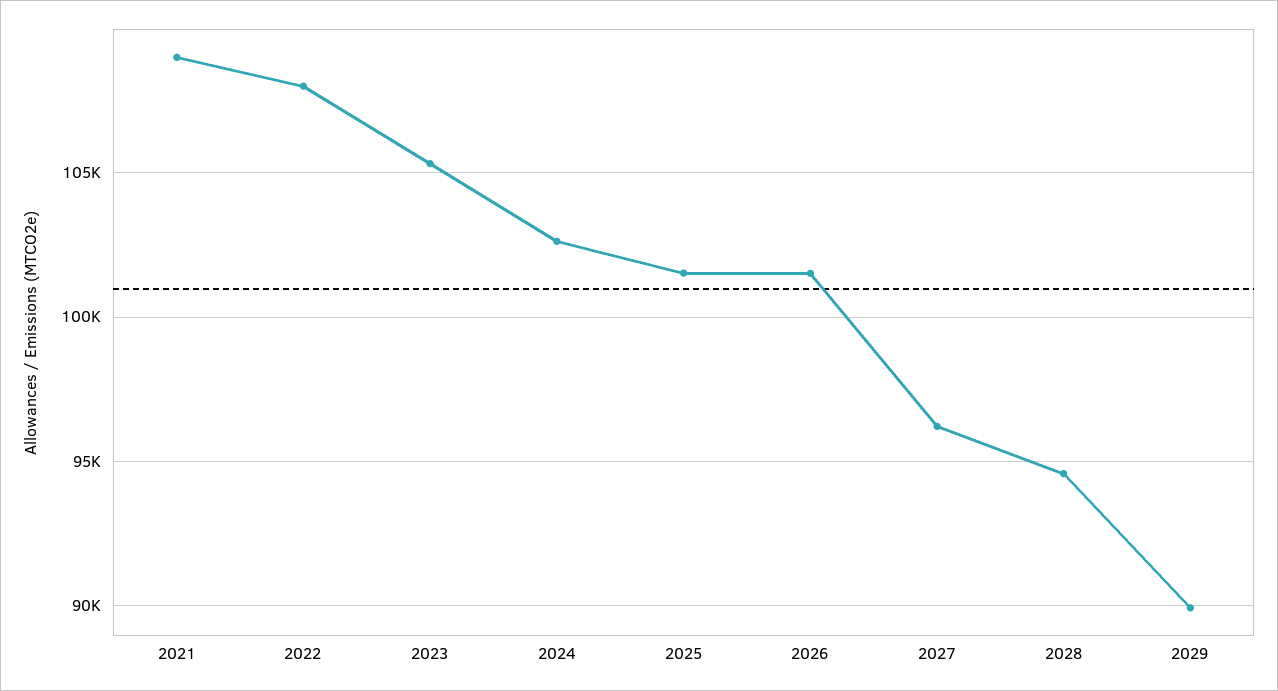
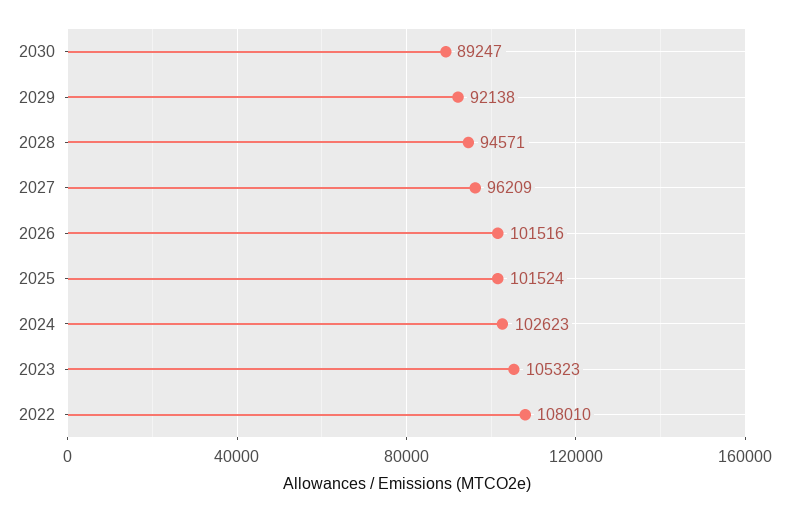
2021: 109000 -> none
2029: 90000 -> 92138
2030: none -> 89247

